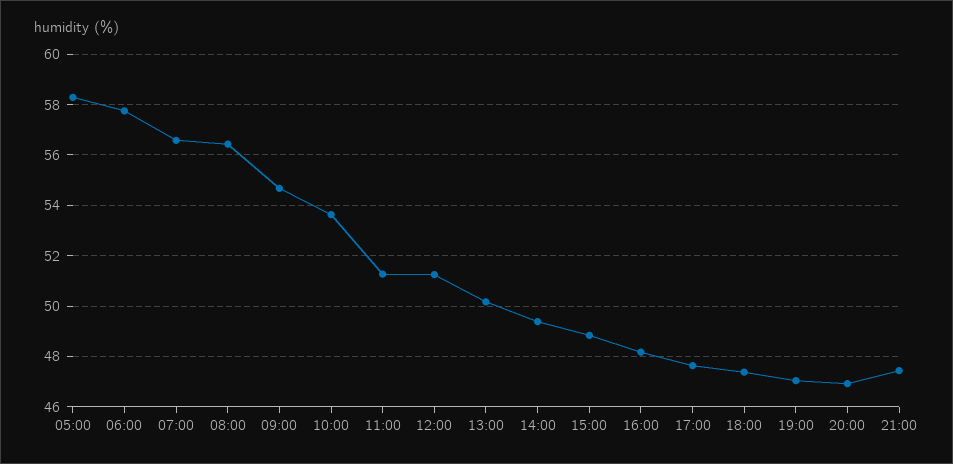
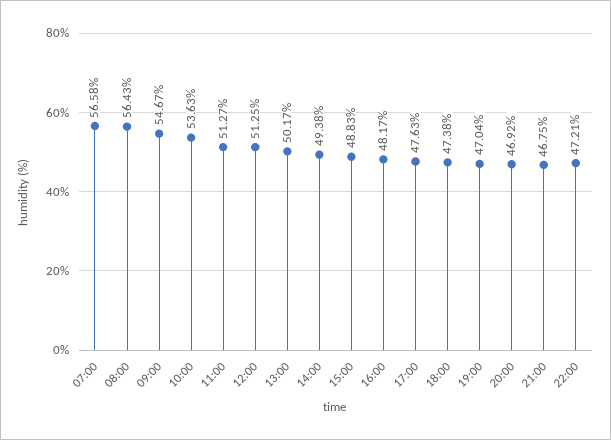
05:00: 58.25 -> none
06:00: 57.75 -> none
21:00: 47.5 -> 46.75
22:00: none -> 47.21

